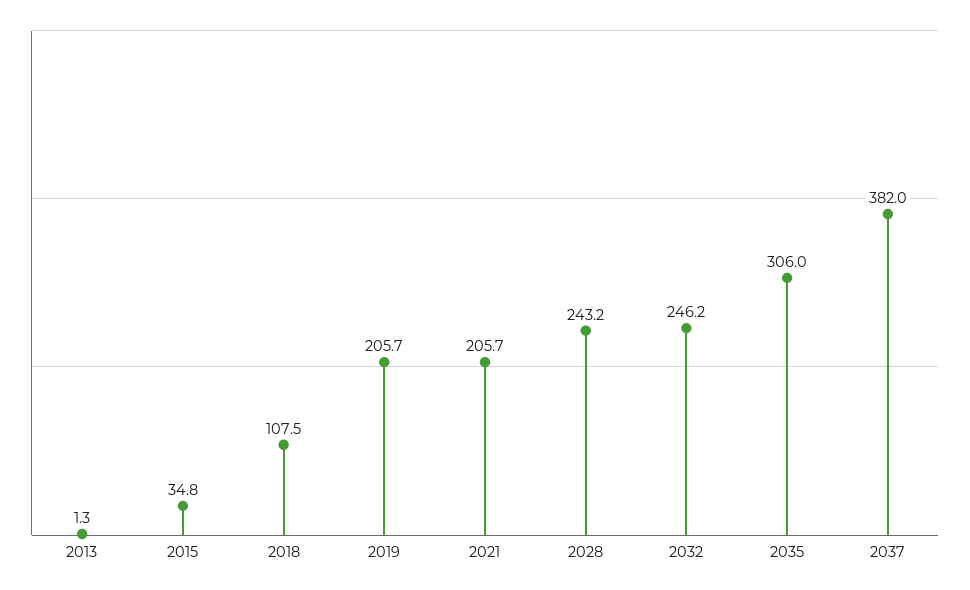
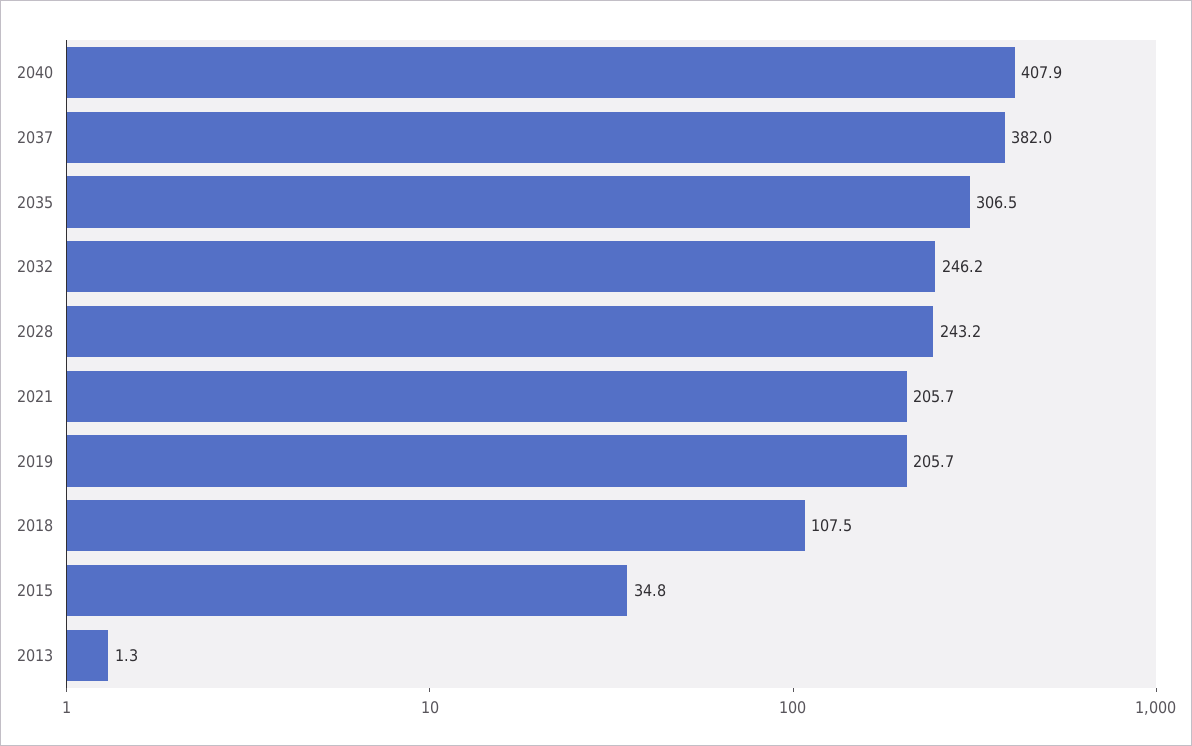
2035: 306 -> 306.5
2040: none -> 407.9

